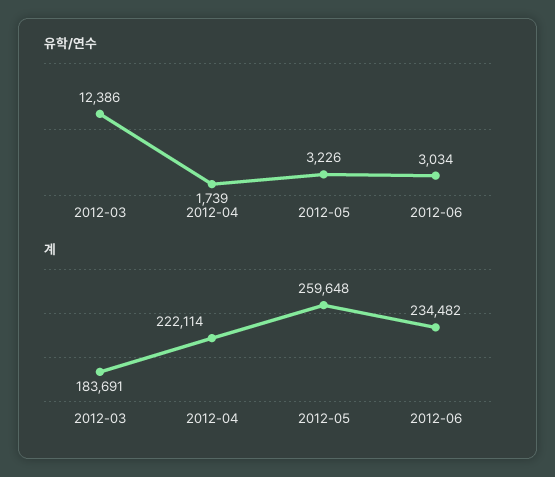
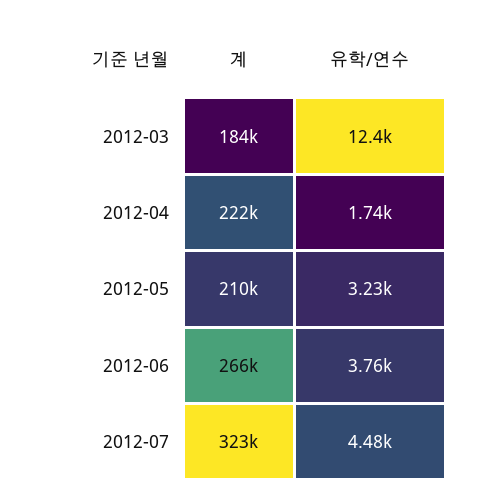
유학/연수, 2012-06: 3034 -> 3760
계, 2012-05: 259648 -> 210000
계, 2012-06: 234482 -> 266000
계, 2012-07: none -> 323000
유학/연수, 2012-07: none -> 4480

